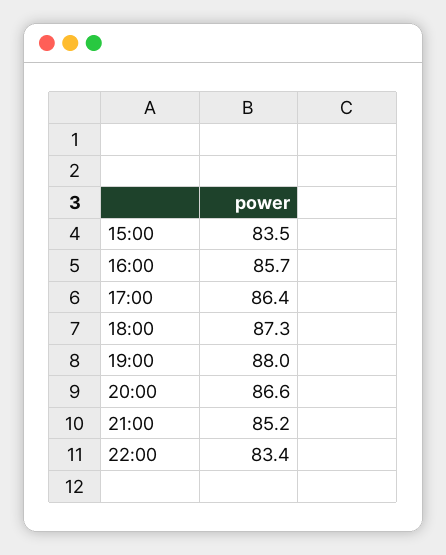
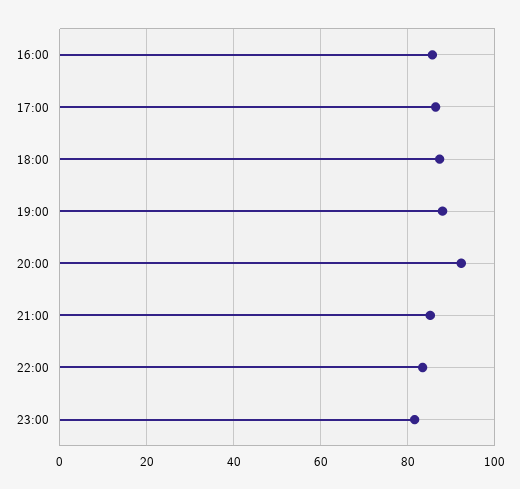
15:00: 83.5 -> none
20:00: 86.6 -> 92
23:00: none -> 82

